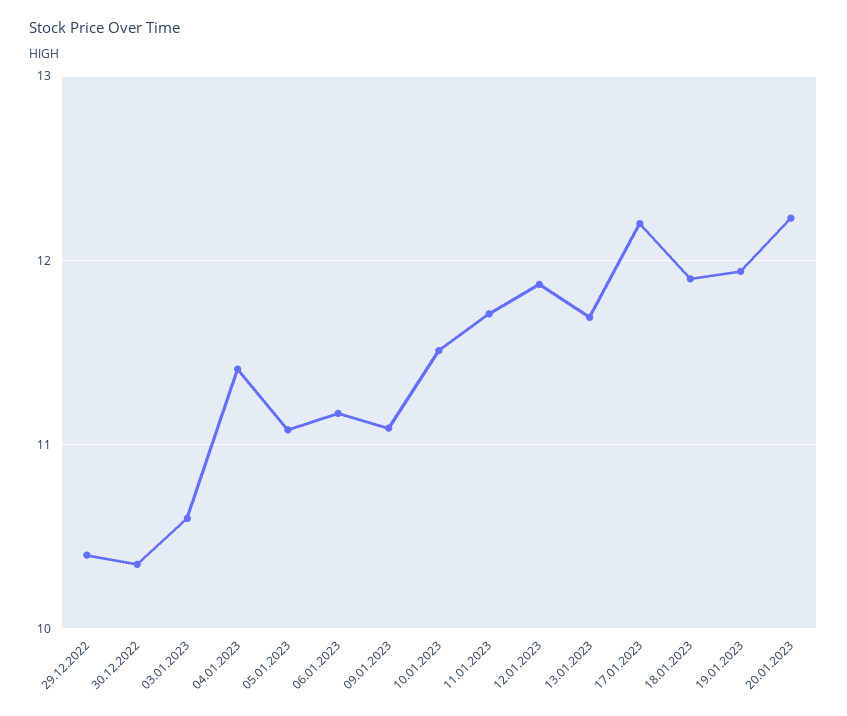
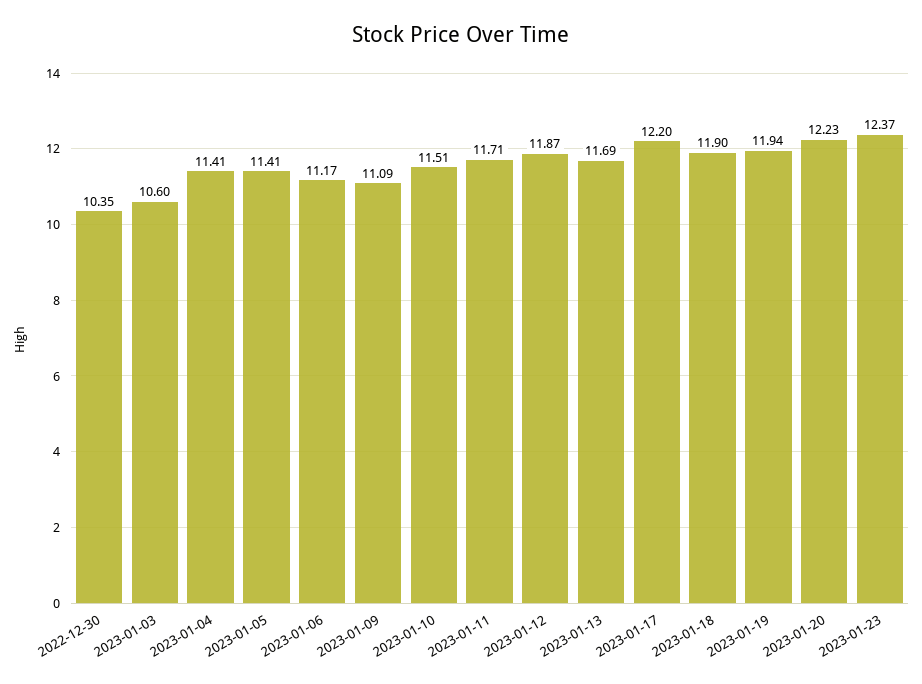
29.12.2022: 10.4 -> none
05.01.2023: 11.1 -> 11.41
2023-01-23: none -> 12.37

